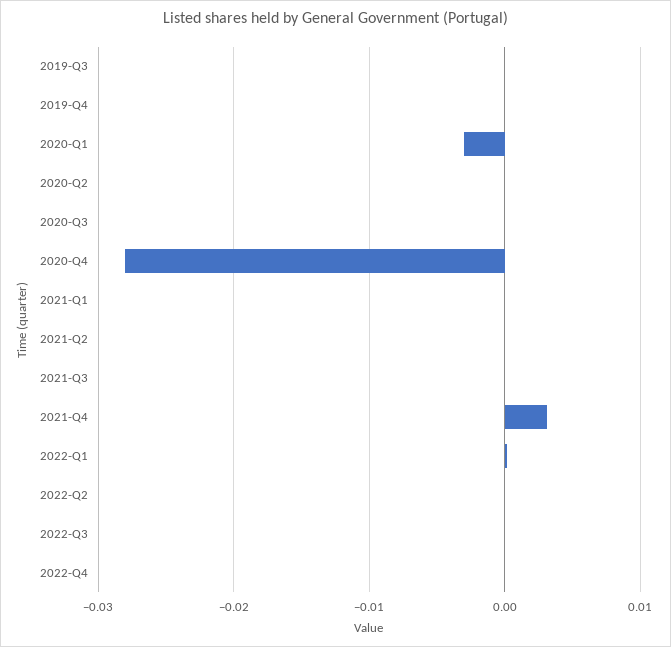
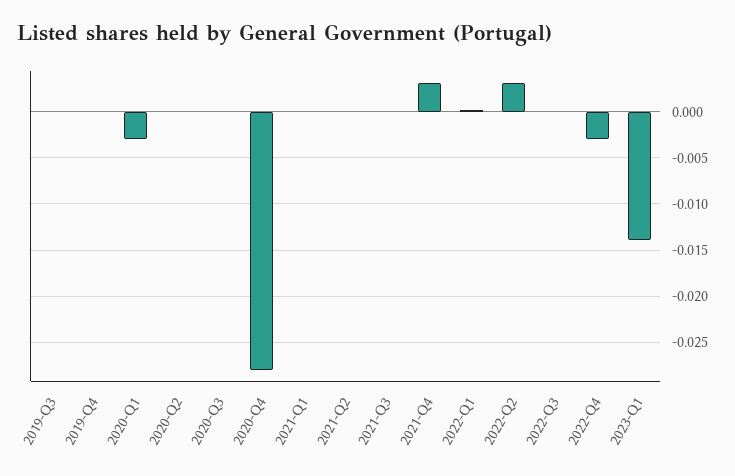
2022-Q2: 0 -> 0.003
2022-Q4: 0 -> -0.003
2023-Q1: none -> -0.014

